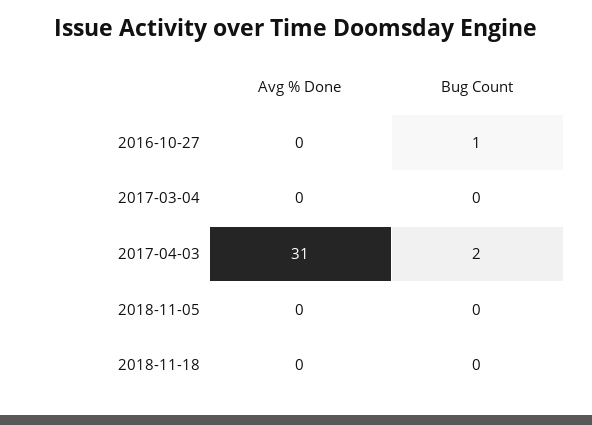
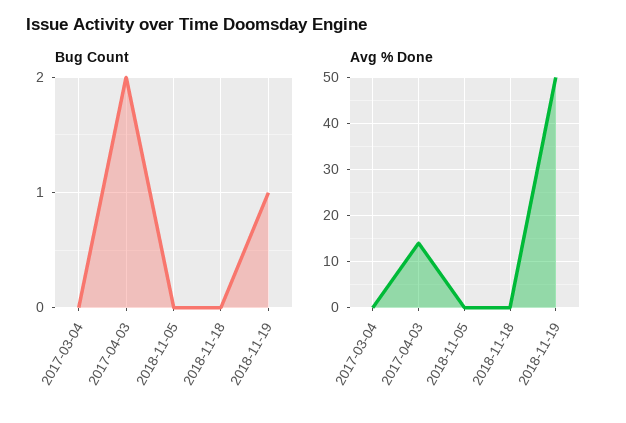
Avg % Done, 2016-10-27: 0 -> none
Bug Count, 2016-10-27: 1 -> none
Avg % Done, 2017-04-03: 31 -> 15
Bug Count, 2018-11-19: none -> 1
Avg % Done, 2018-11-19: none -> 50

